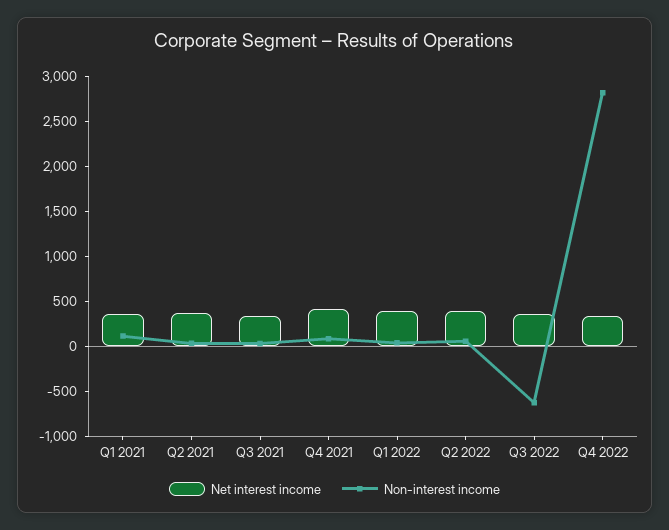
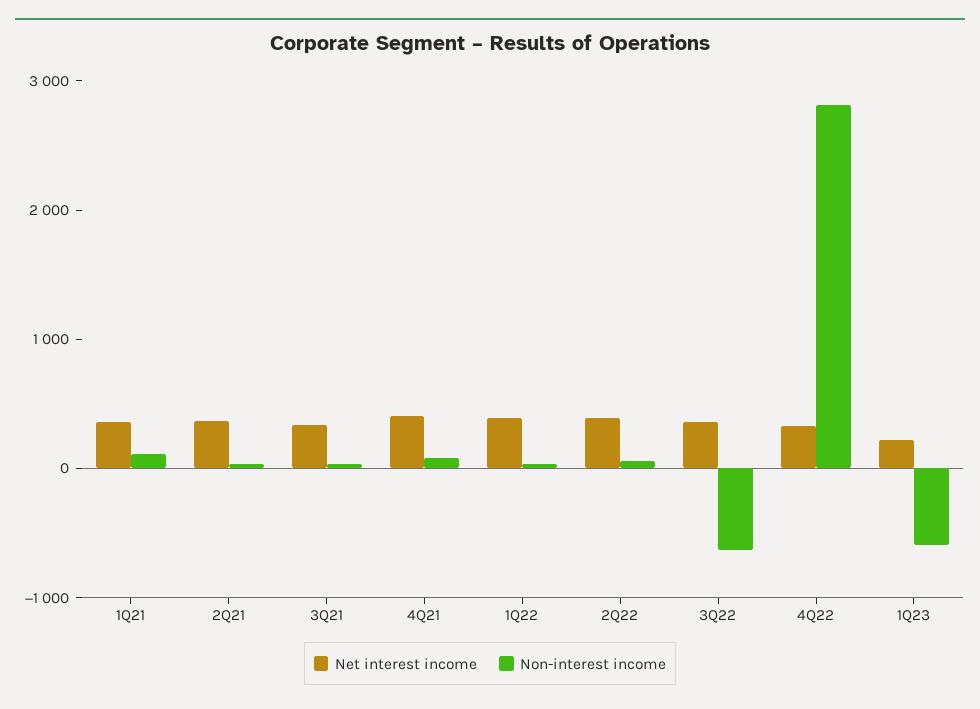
Net interest income, 1Q23: none -> 200
Non-interest income, 1Q23: none -> -600

